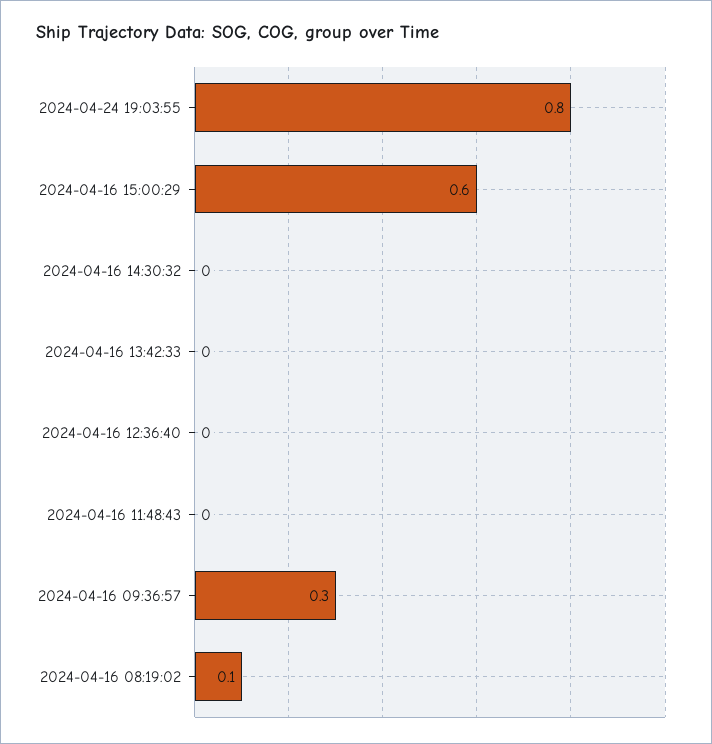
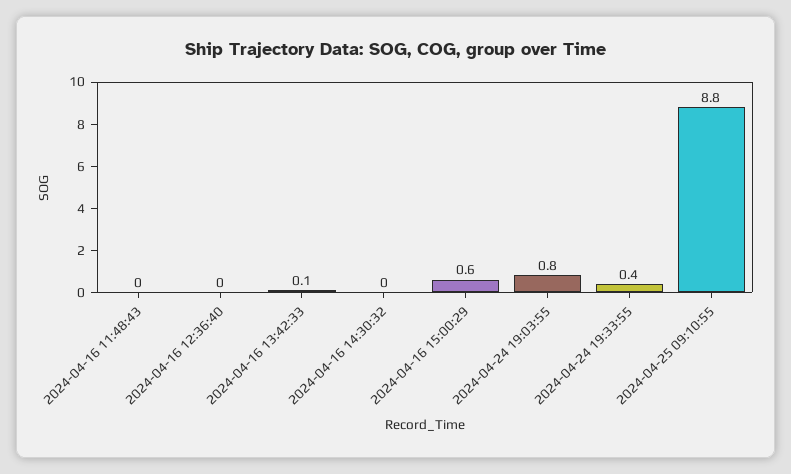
2024-04-16 13:42:33: 0 -> 0.1
2024-04-16 09:36:57: 0.3 -> none
2024-04-16 08:19:02: 0.1 -> none
2024-04-24 19:33:55: none -> 0.4
2024-04-25 09:10:55: none -> 8.8

